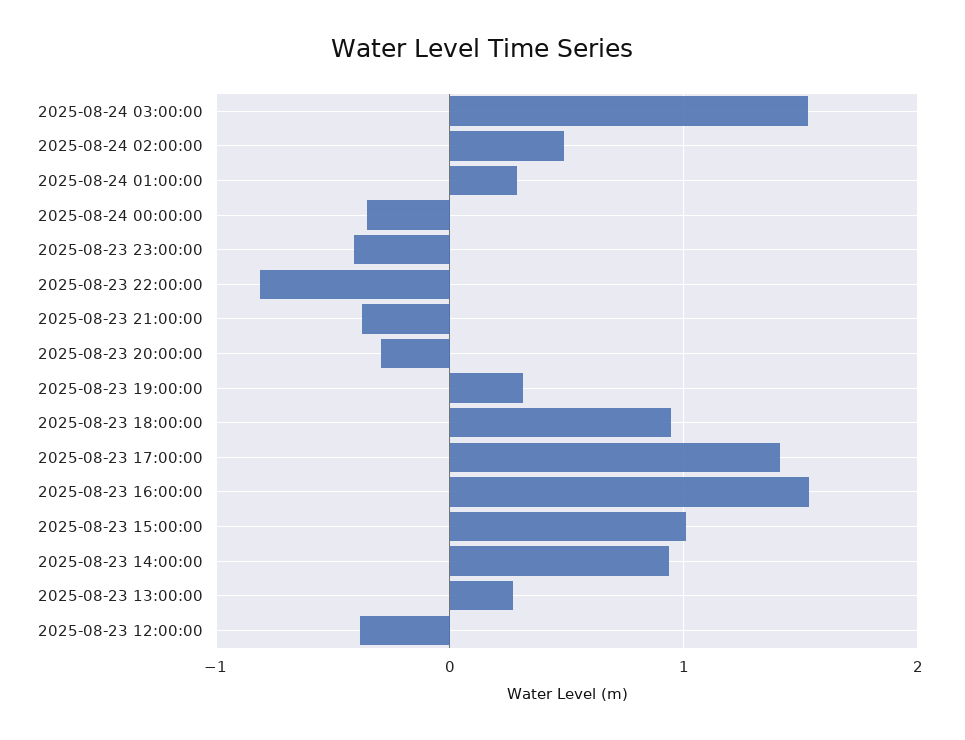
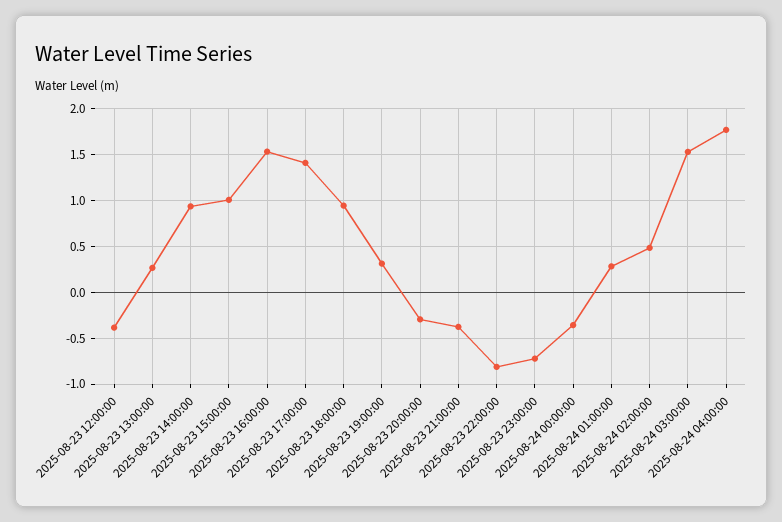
2025-08-23 23:00:00: -0.4 -> -0.7
2025-08-24 04:00:00: none -> 1.8

